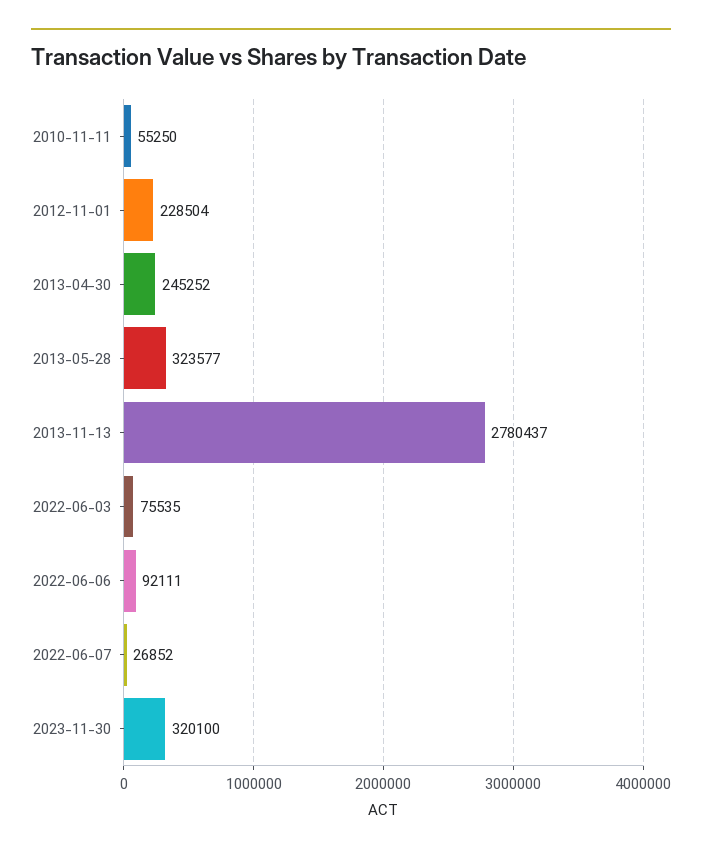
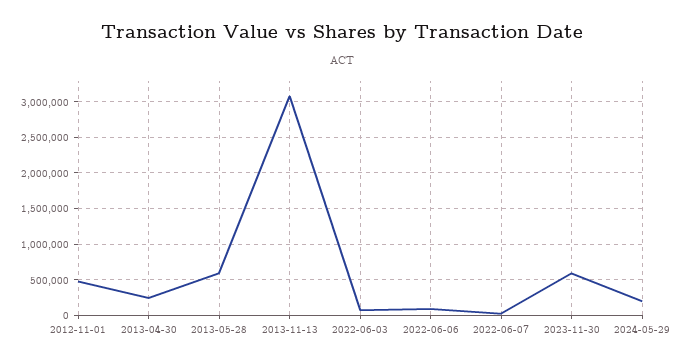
2010-11-11: 55250 -> none
2012-11-01: 228504 -> 500000
2013-05-28: 323577 -> 600000
2013-11-13: 2780437 -> 3100000
2023-11-30: 320100 -> 600000
2024-05-29: none -> 200000

